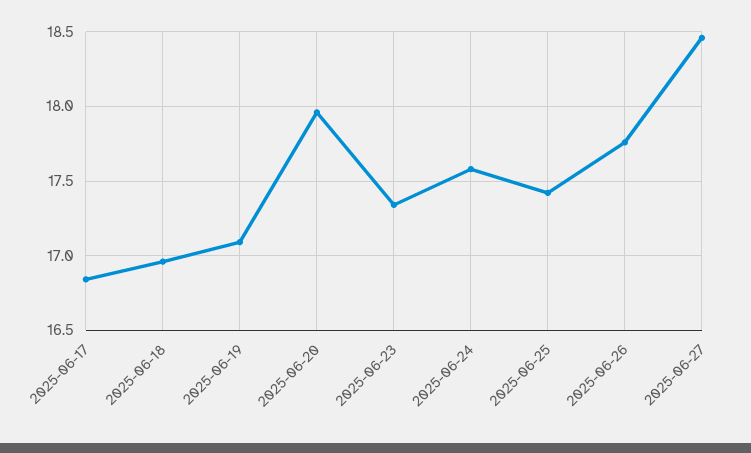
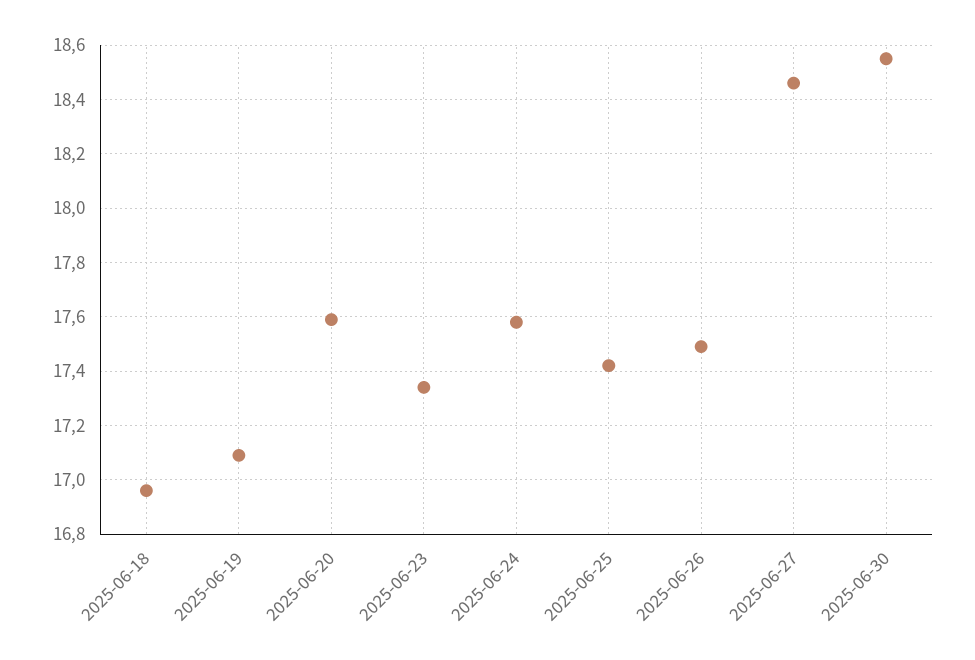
2025-06-17: 16.85 -> none
2025-06-20: 17.95 -> 17.6
2025-06-26: 17.75 -> 17.5
2025-06-30: none -> 18.55

